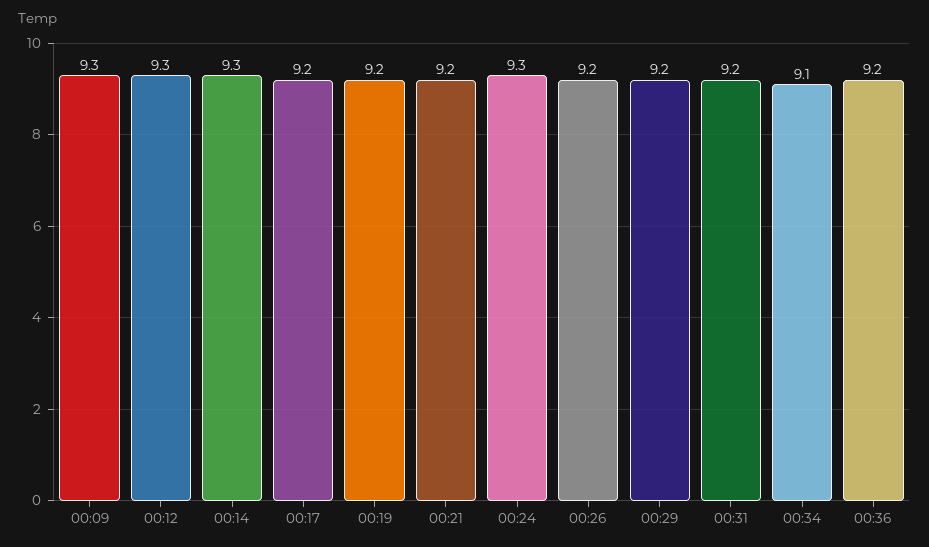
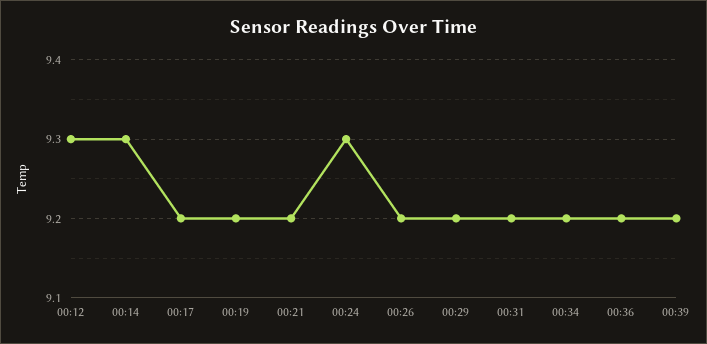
00:09: 9.3 -> none
00:34: 9.1 -> 9.2
00:39: none -> 9.2

